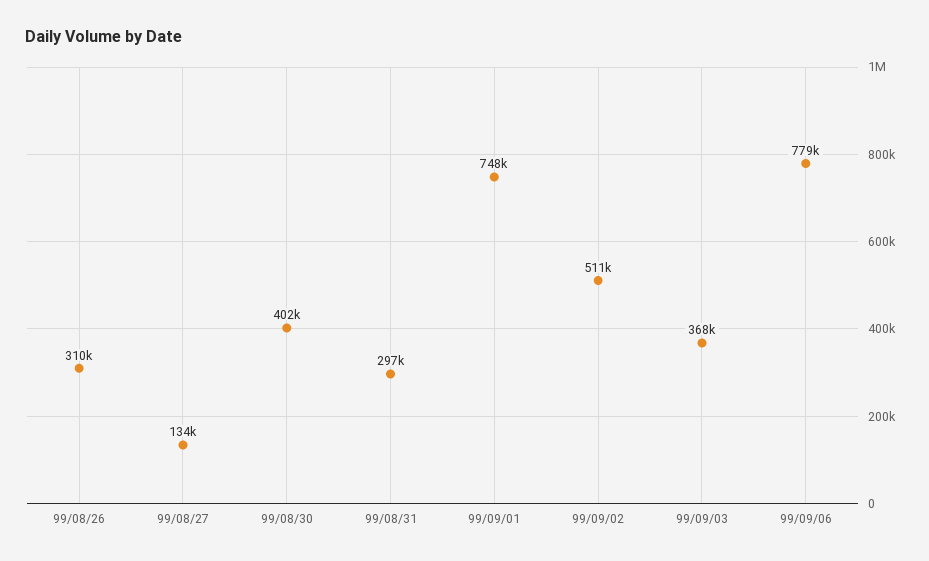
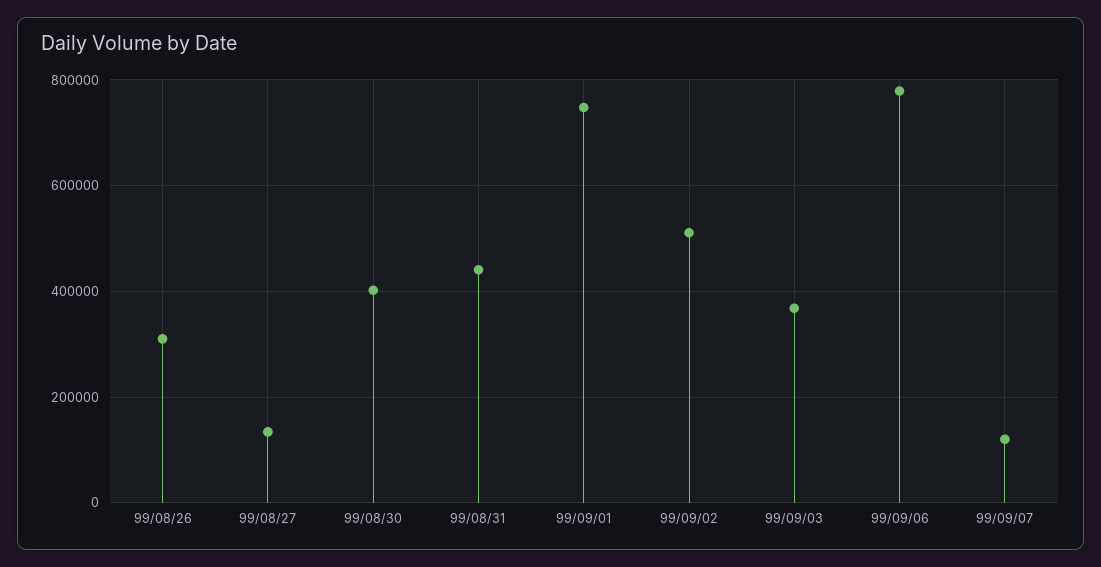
99/08/31: 297000 -> 440000
99/09/07: none -> 120000

